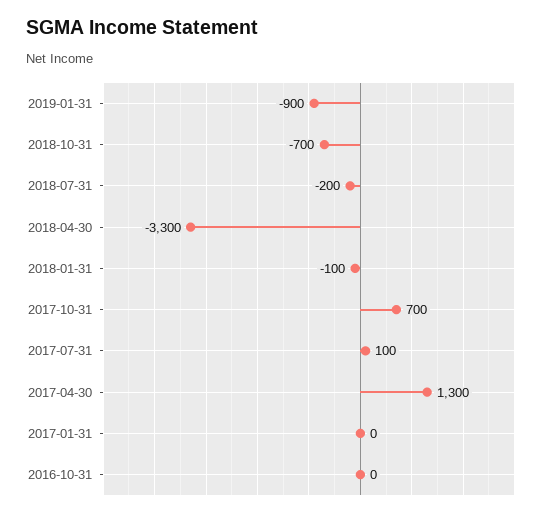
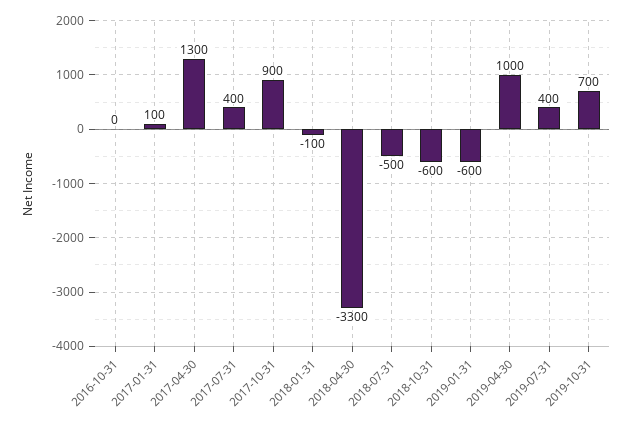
2019-01-31: -900 -> -600
2018-10-31: -700 -> -600
2018-07-31: -200 -> -500
2017-10-31: 700 -> 900
2017-07-31: 100 -> 400
2017-01-31: 0 -> 100
2019-04-30: none -> 1000
2019-07-31: none -> 400
2019-10-31: none -> 700

